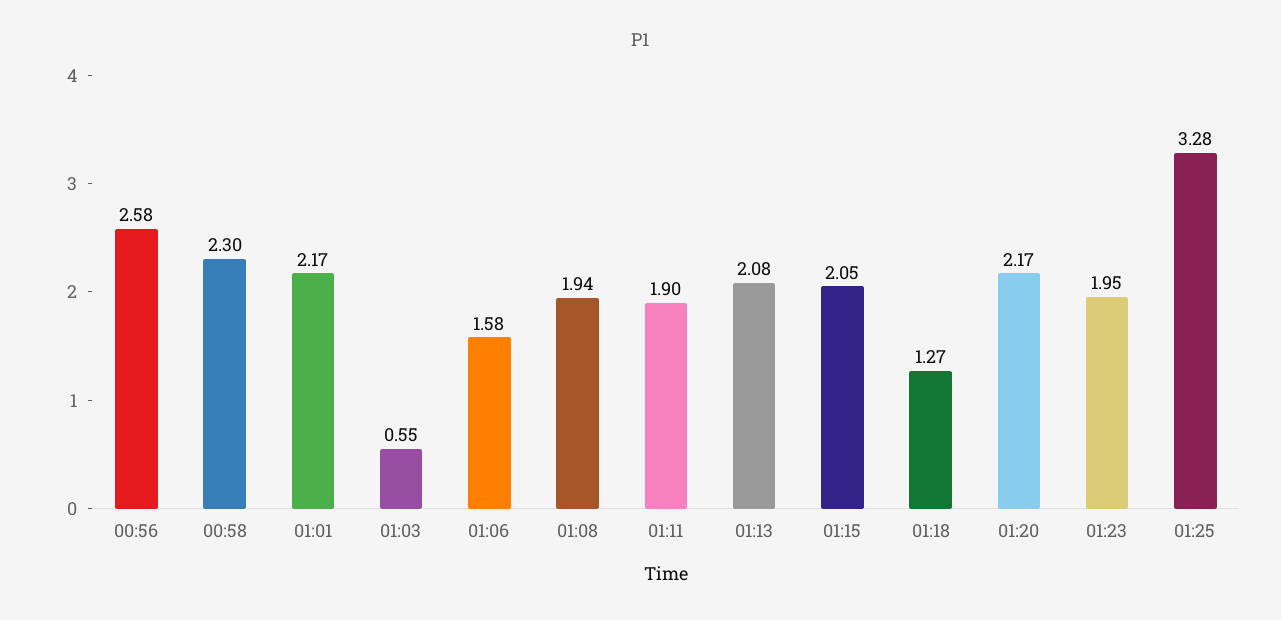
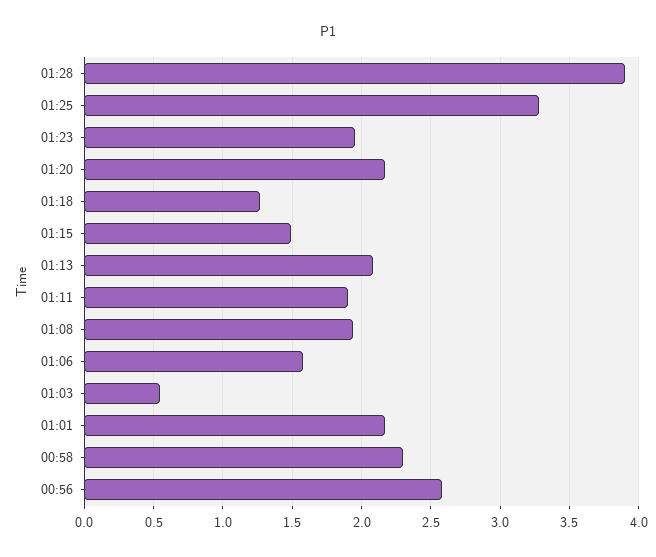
01:15: 2.05 -> 1.5
01:28: none -> 3.9

